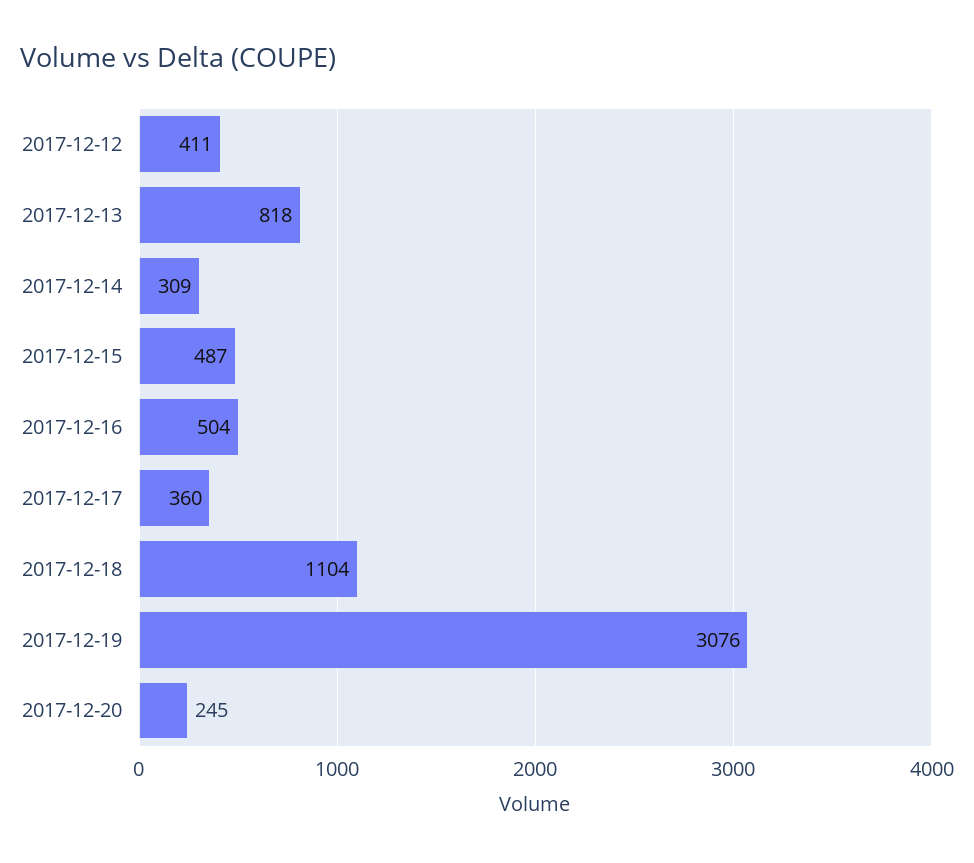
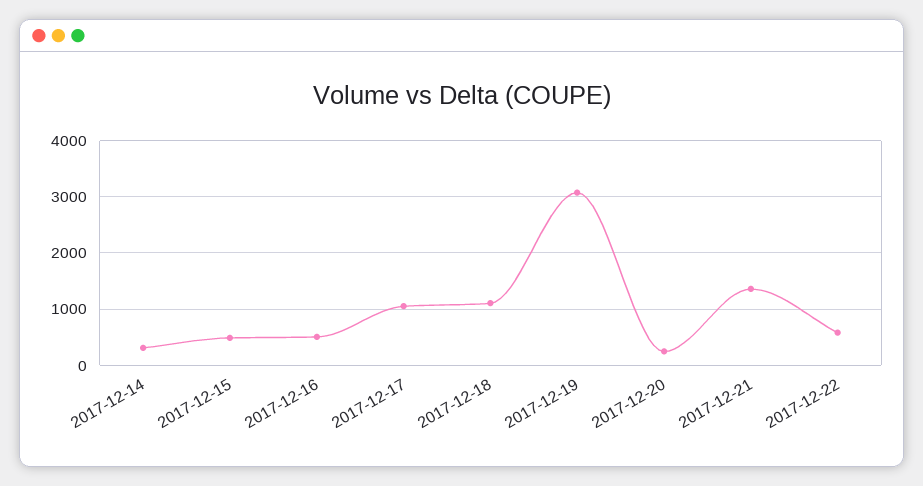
2017-12-12: 411 -> none
2017-12-13: 818 -> none
2017-12-17: 360 -> 1000
2017-12-21: none -> 1400
2017-12-22: none -> 600

